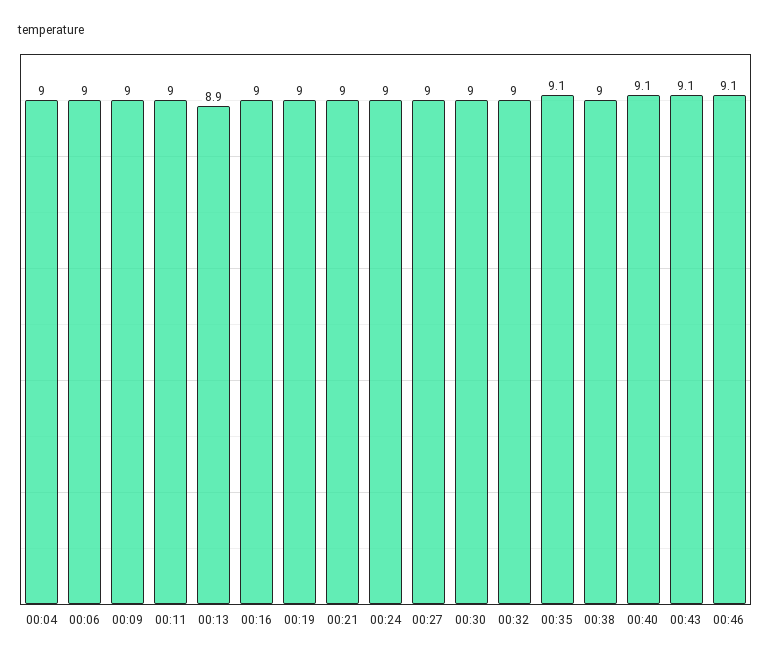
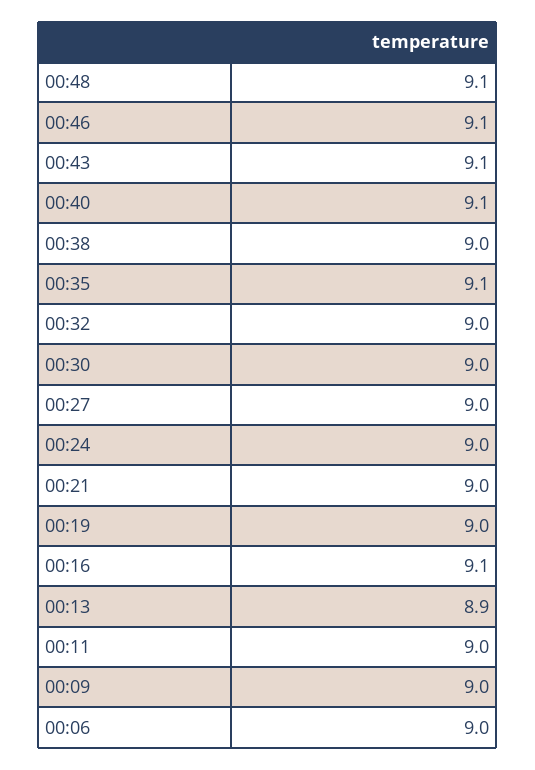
00:04: 9 -> none
00:16: 9 -> 9.1
00:48: none -> 9.1

